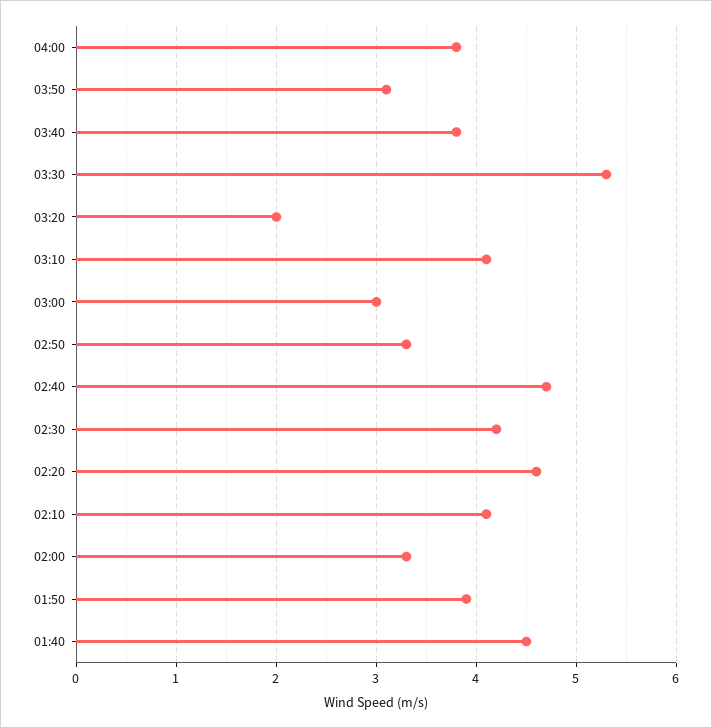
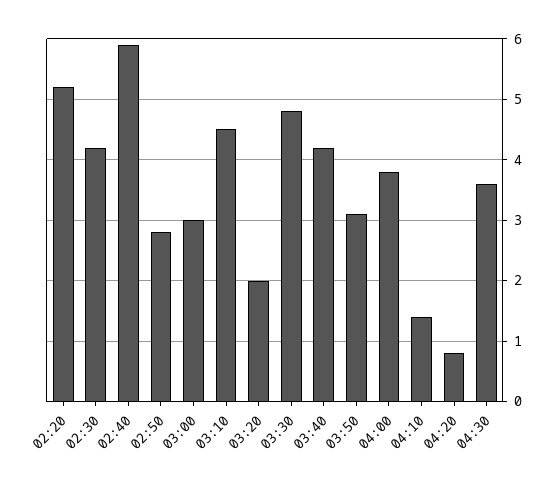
03:40: 3.8 -> 4.2
03:30: 5.3 -> 4.8
03:10: 4.1 -> 4.5
02:50: 3.3 -> 2.8
02:40: 4.7 -> 5.9
02:20: 4.6 -> 5.2
02:10: 4.1 -> none
02:00: 3.3 -> none
01:50: 3.9 -> none
01:40: 4.5 -> none
04:10: none -> 1.4
04:20: none -> 0.8
04:30: none -> 3.6

